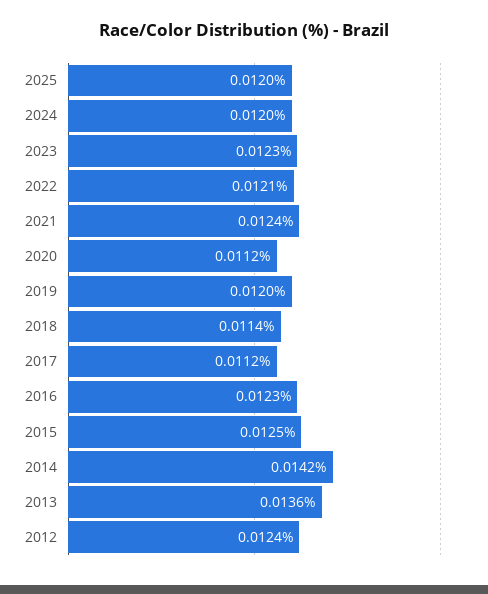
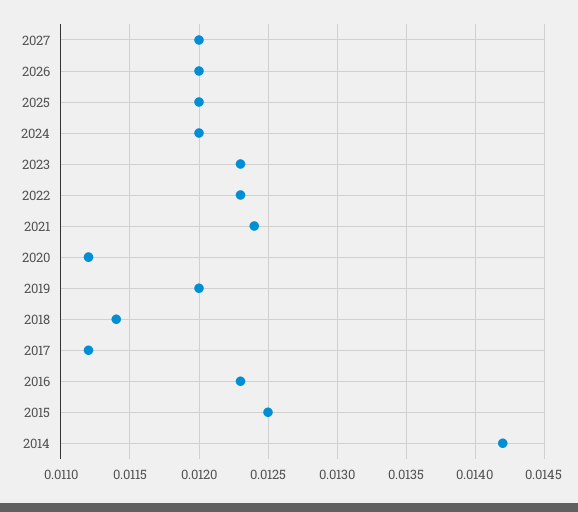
2022: 0.0121 -> 0.0123
2013: 0.0136 -> none
2012: 0.0124 -> none
2027: none -> 0.012
2026: none -> 0.012

